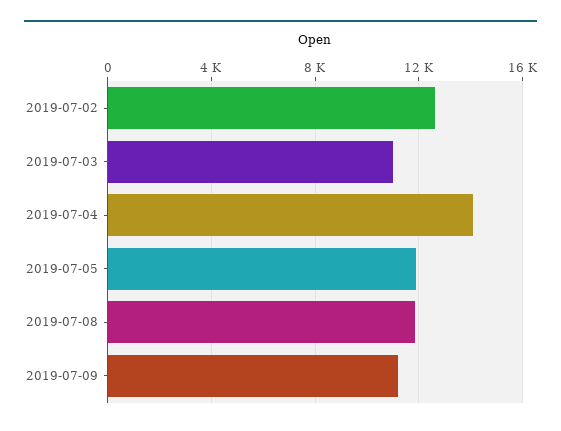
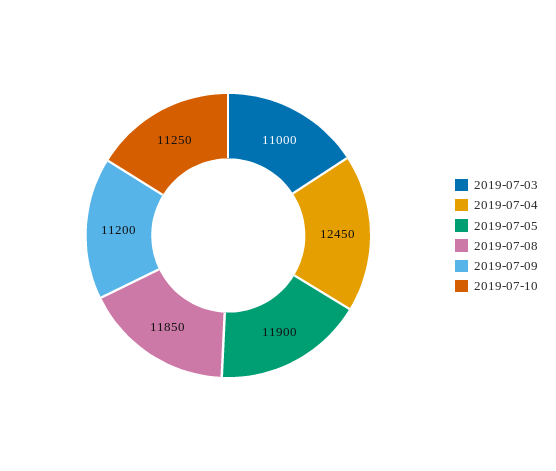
2019-07-02: 12500 -> none
2019-07-04: 14000 -> 12450
2019-07-10: none -> 11250

